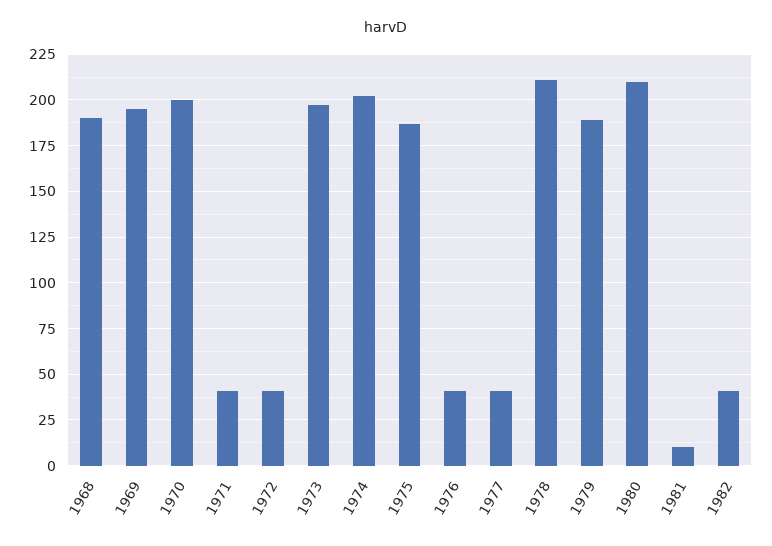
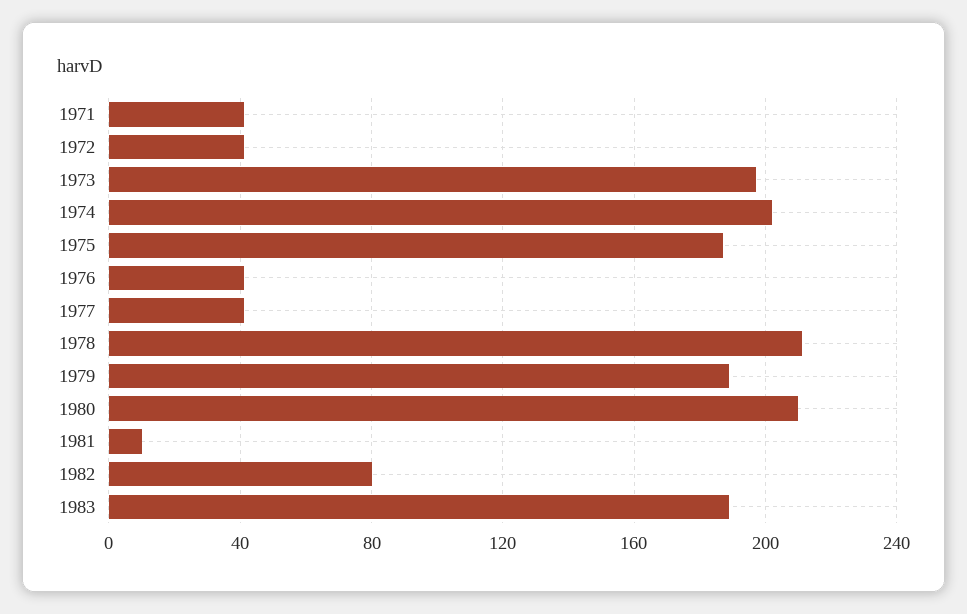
1968: 190 -> none
1969: 195 -> none
1970: 200 -> none
1982: 40 -> 80
1983: none -> 190

